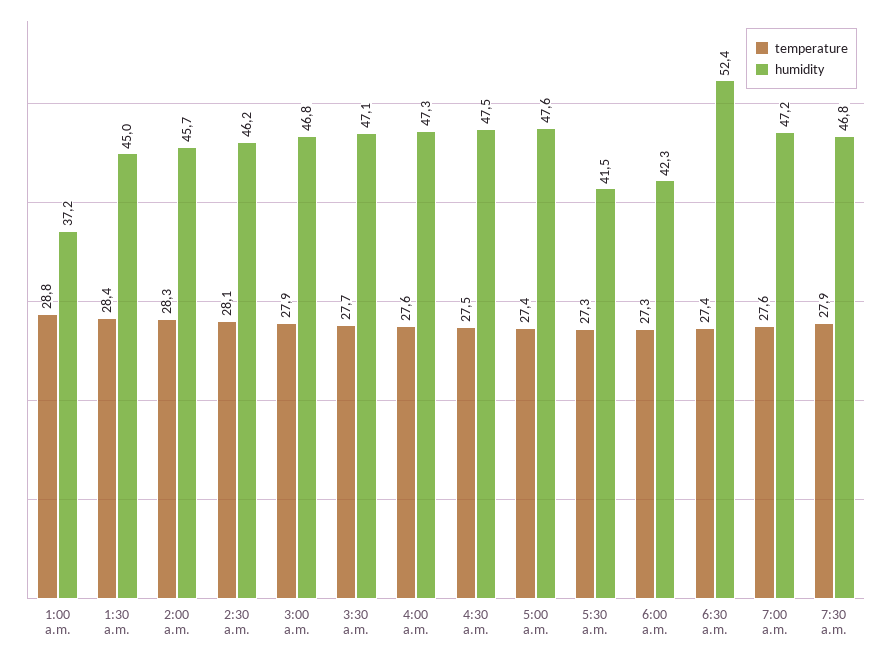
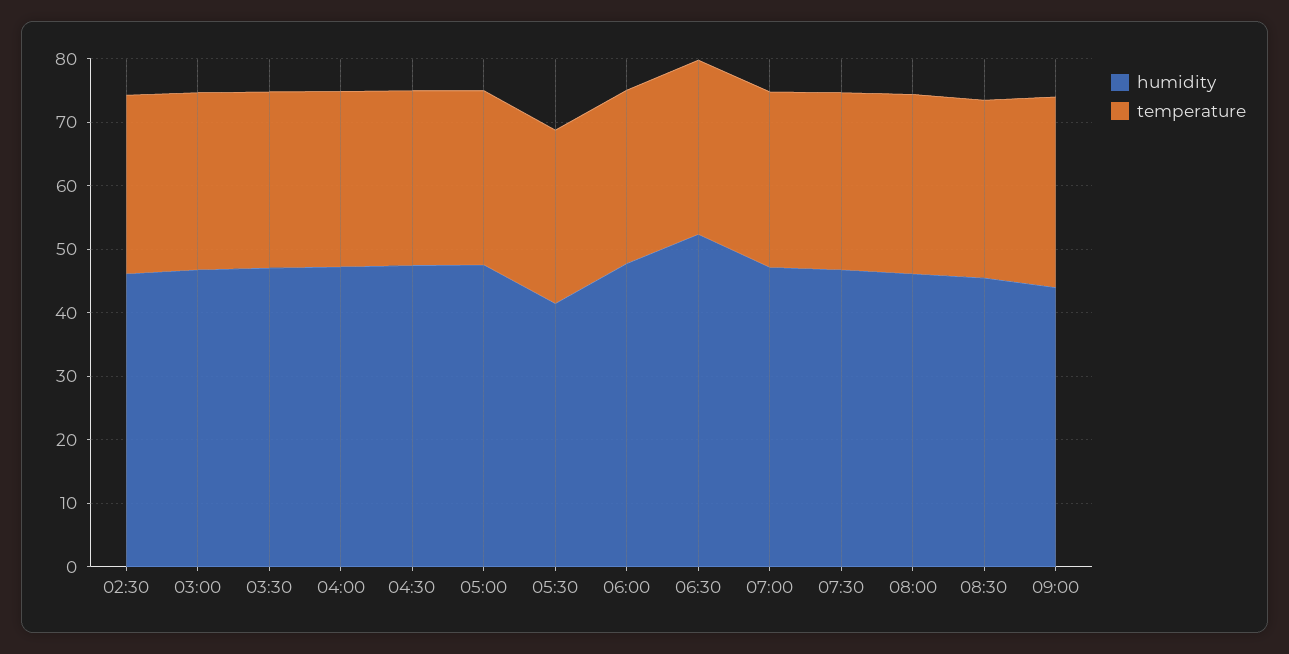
temperature, 1:00 a.m.: 28.8 -> none
humidity, 1:00 a.m.: 37.2 -> none
temperature, 1:30 a.m.: 28.4 -> none
humidity, 1:30 a.m.: 45 -> none
temperature, 2:00 a.m.: 28.3 -> none
humidity, 2:00 a.m.: 45.7 -> none
humidity, 6:00 a.m.: 42.3 -> 48
humidity, 08:00: none -> 46
temperature, 08:00: none -> 28
humidity, 08:30: none -> 46
temperature, 08:30: none -> 28
humidity, 09:00: none -> 44
temperature, 09:00: none -> 30

